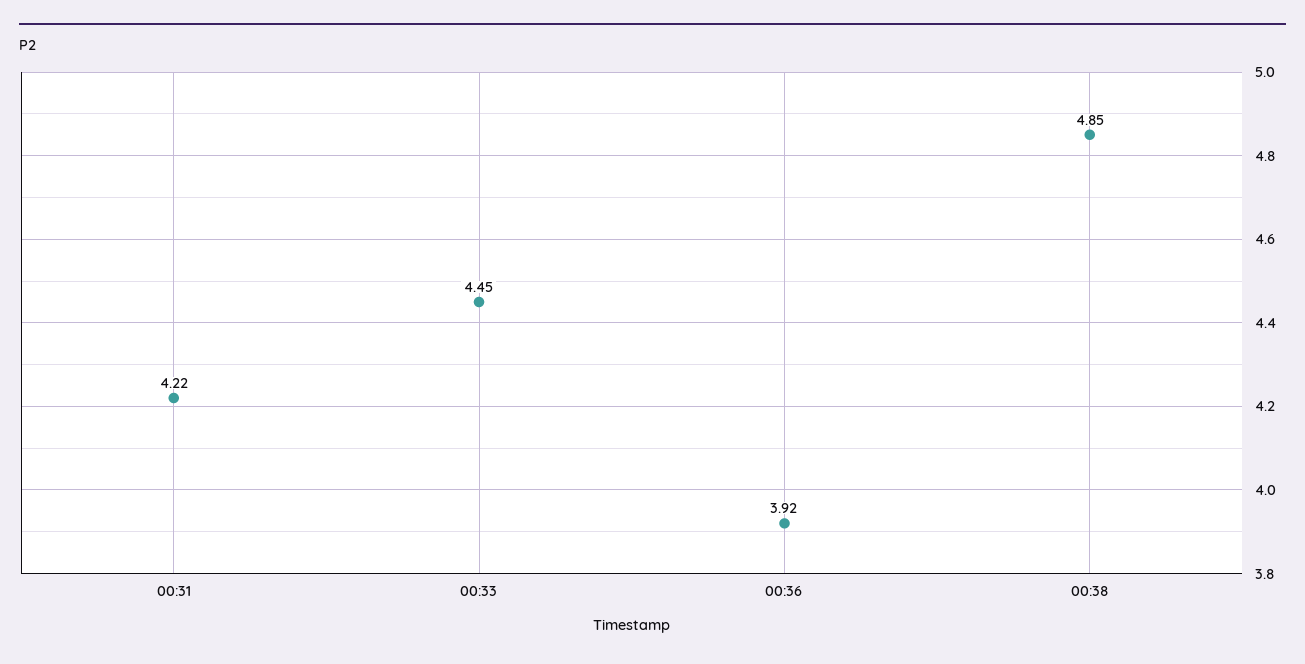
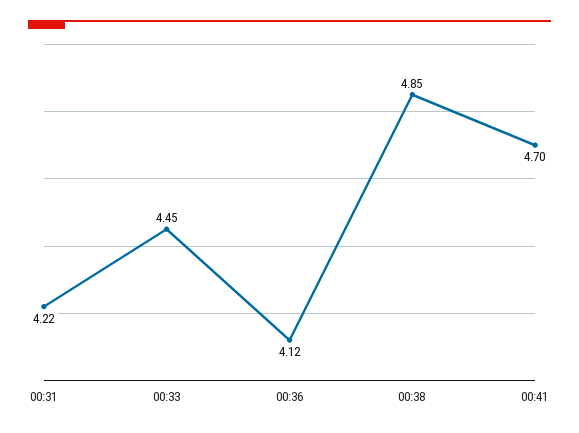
00:36: 3.92 -> 4.12
00:41: none -> 4.7

